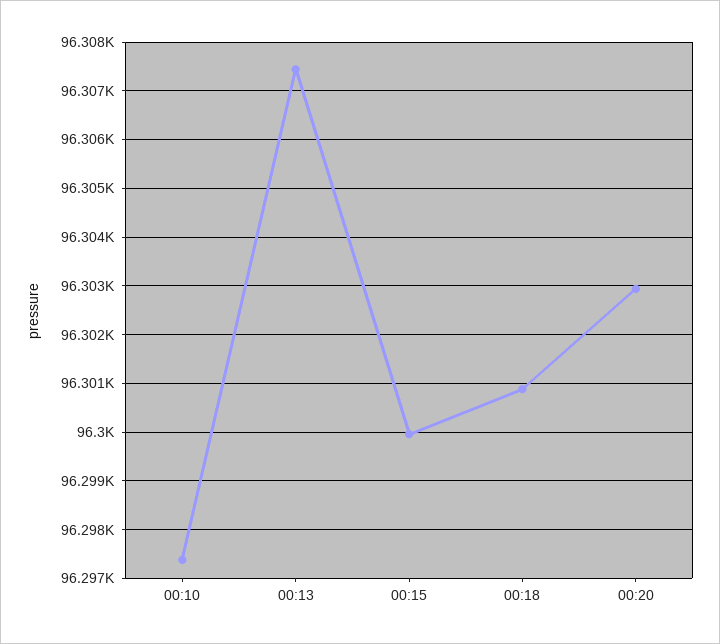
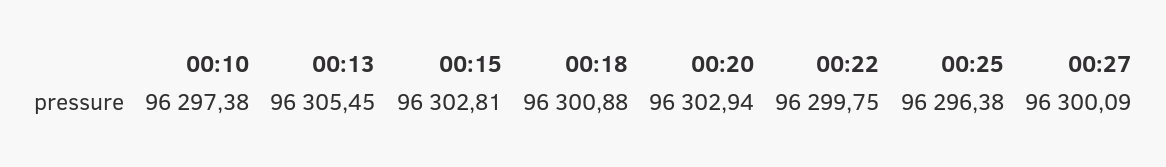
00:13: 96307.4 -> 96305.45
00:15: 96300 -> 96302.81
00:22: none -> 96299.75
00:25: none -> 96296.38
00:27: none -> 96300.09

